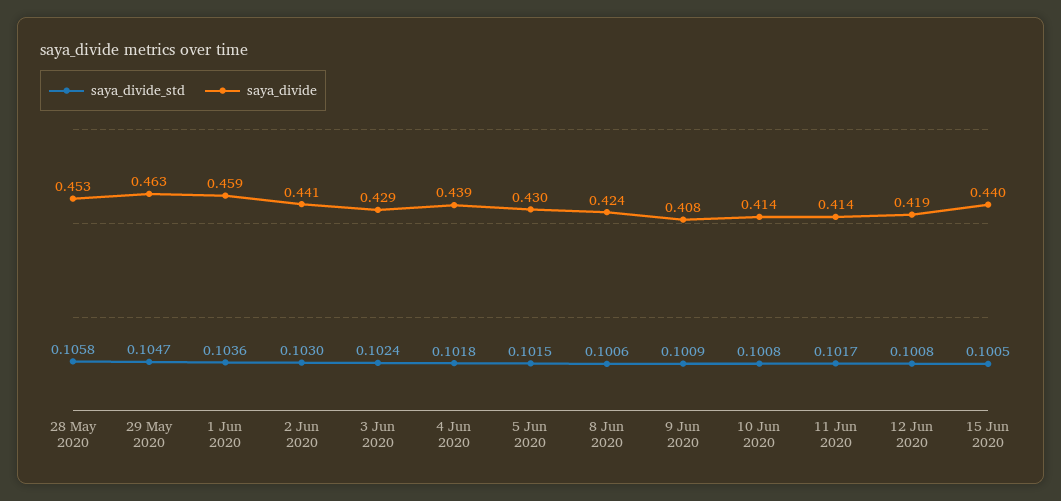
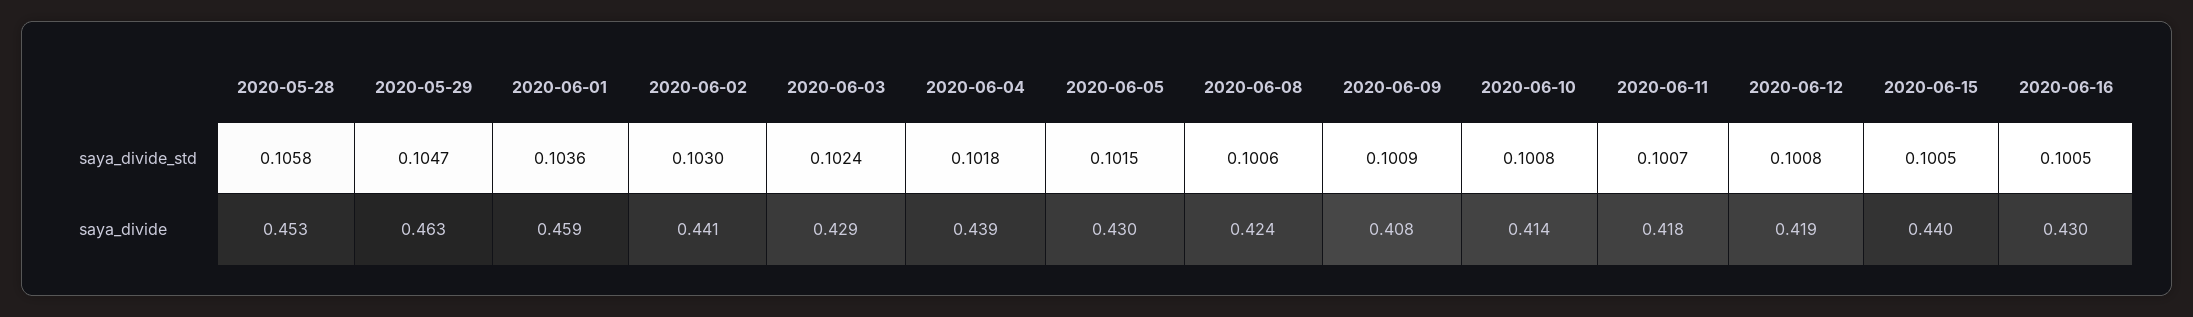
saya_divide_std, 11 Jun 2020: 0.1017 -> 0.1007
saya_divide, 11 Jun 2020: 0.414 -> 0.418
saya_divide_std, 2020-06-16: none -> 0.1005
saya_divide, 2020-06-16: none -> 0.43

